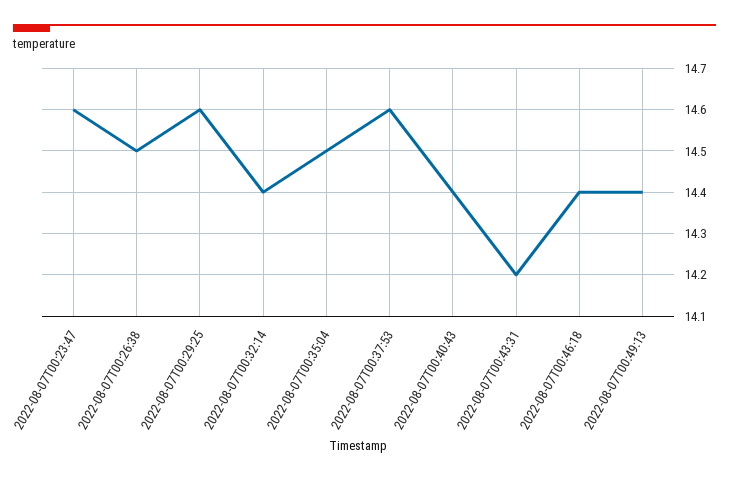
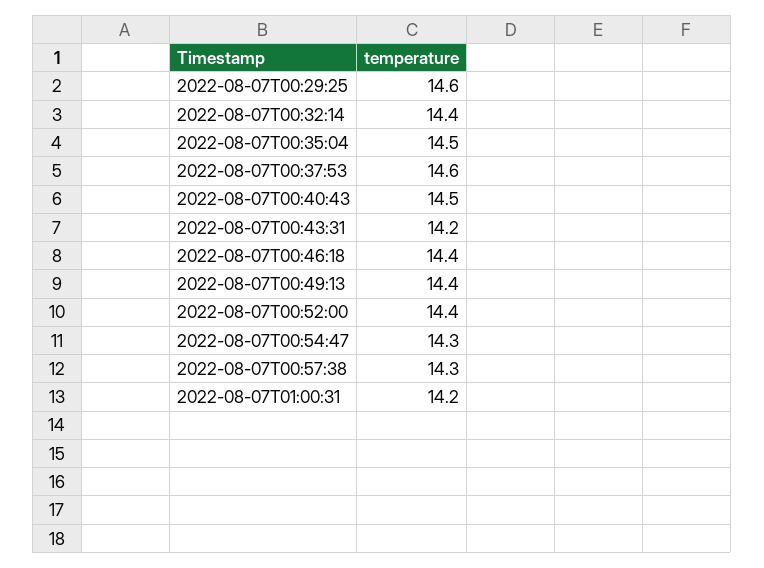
2022-08-07T00:23:47: 14.6 -> none
2022-08-07T00:26:38: 14.5 -> none
2022-08-07T00:40:43: 14.4 -> 14.5
2022-08-07T00:52:00: none -> 14.4
2022-08-07T00:54:47: none -> 14.3
2022-08-07T00:57:38: none -> 14.3
2022-08-07T01:00:31: none -> 14.2

